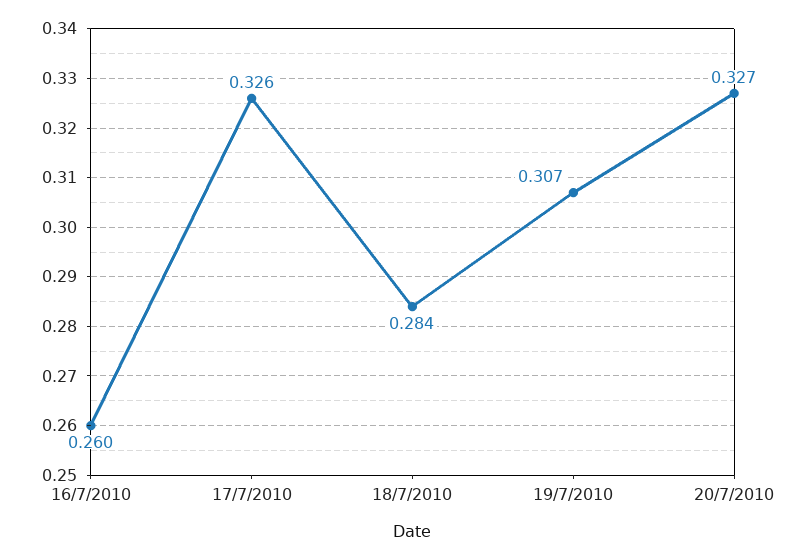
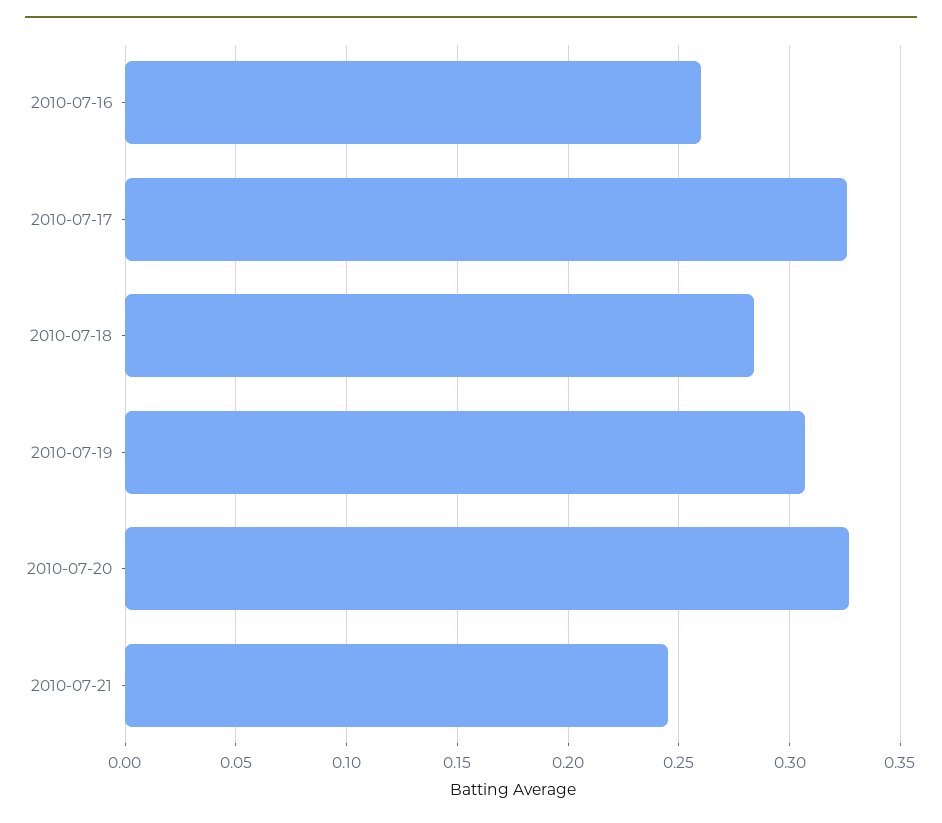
2010-07-21: none -> 0.245

